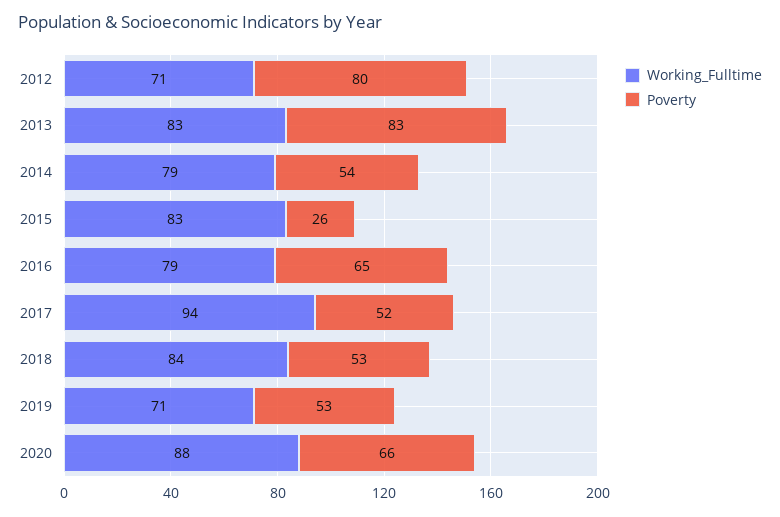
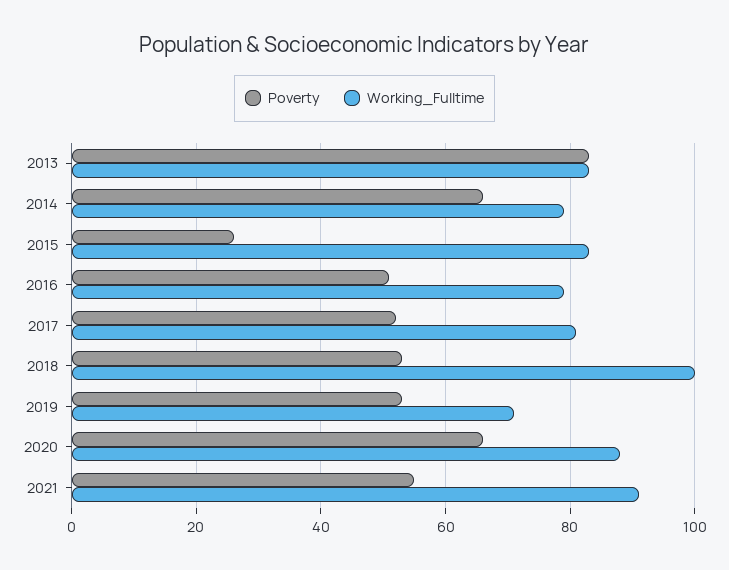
Working_Fulltime, 2012: 71 -> none
Poverty, 2012: 80 -> none
Poverty, 2014: 54 -> 65
Poverty, 2016: 65 -> 50
Working_Fulltime, 2017: 94 -> 80
Working_Fulltime, 2018: 84 -> 100
Poverty, 2021: none -> 55
Working_Fulltime, 2021: none -> 90

